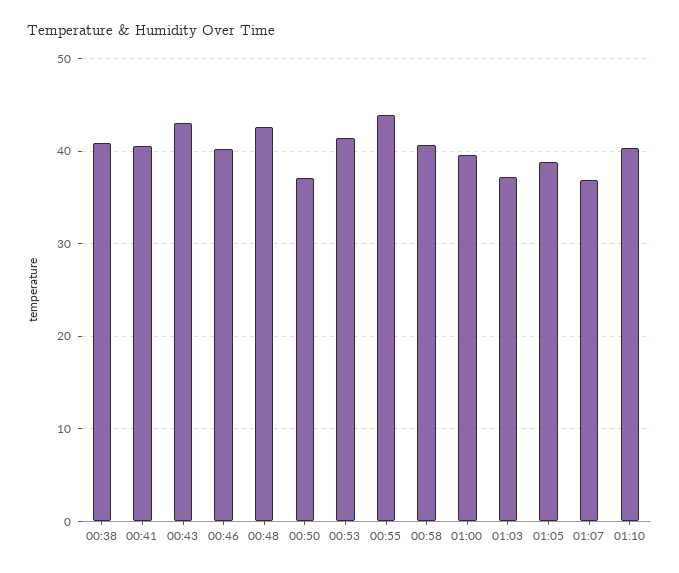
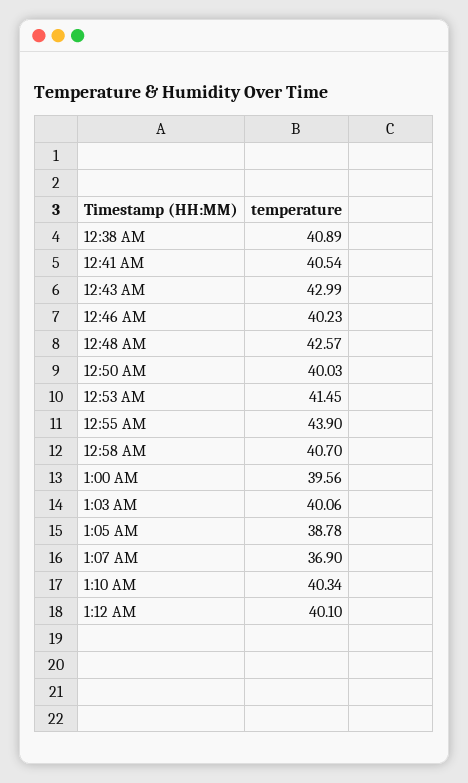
00:50: 37 -> 40.03
01:03: 37 -> 40.06
1:12 AM: none -> 40.1

